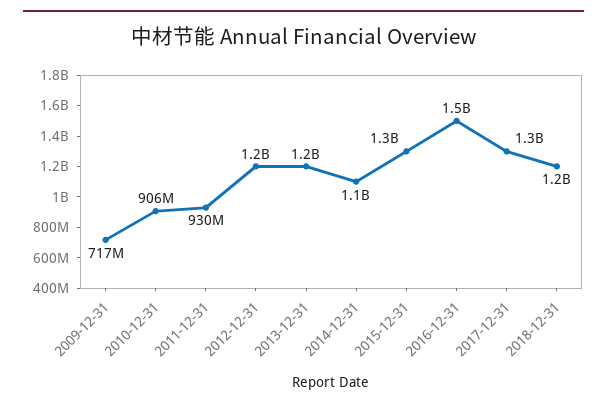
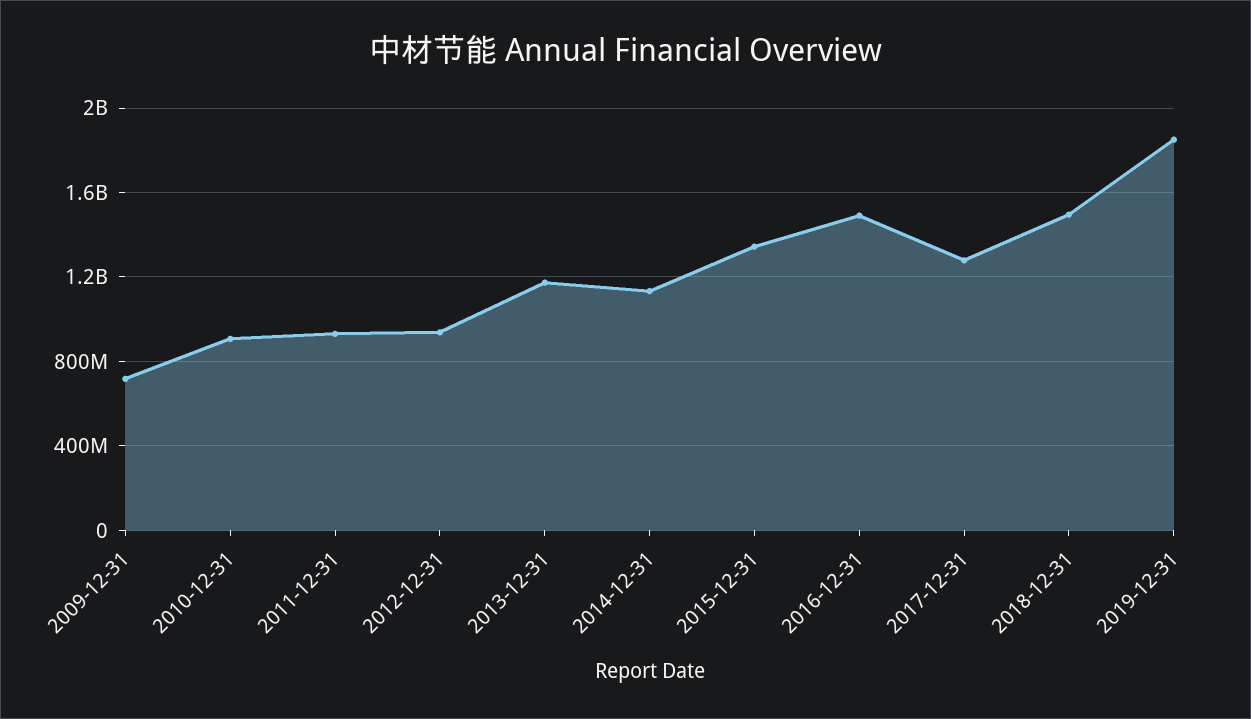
2012-12-31: 1200000000 -> 950000000
2018-12-31: 1200000000 -> 1500000000
2019-12-31: none -> 1850000000

